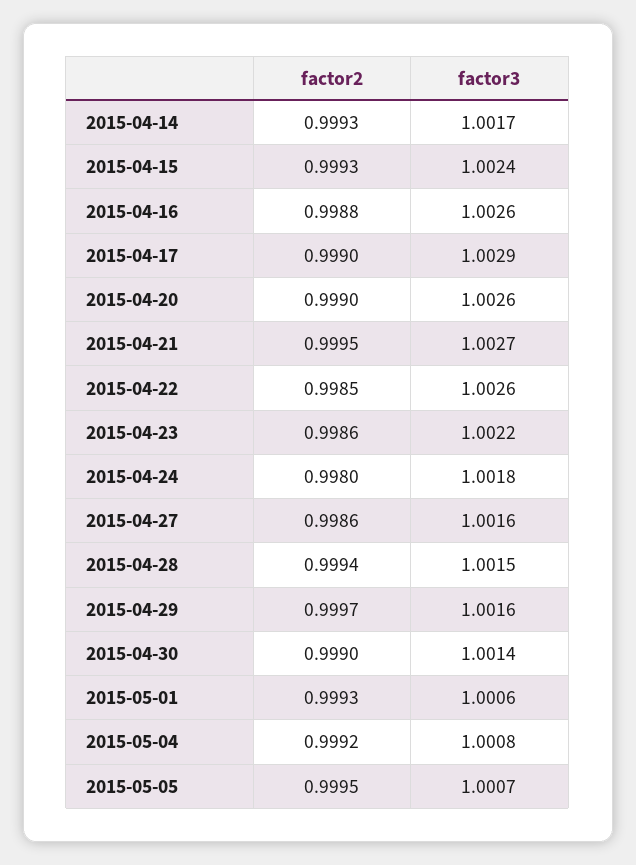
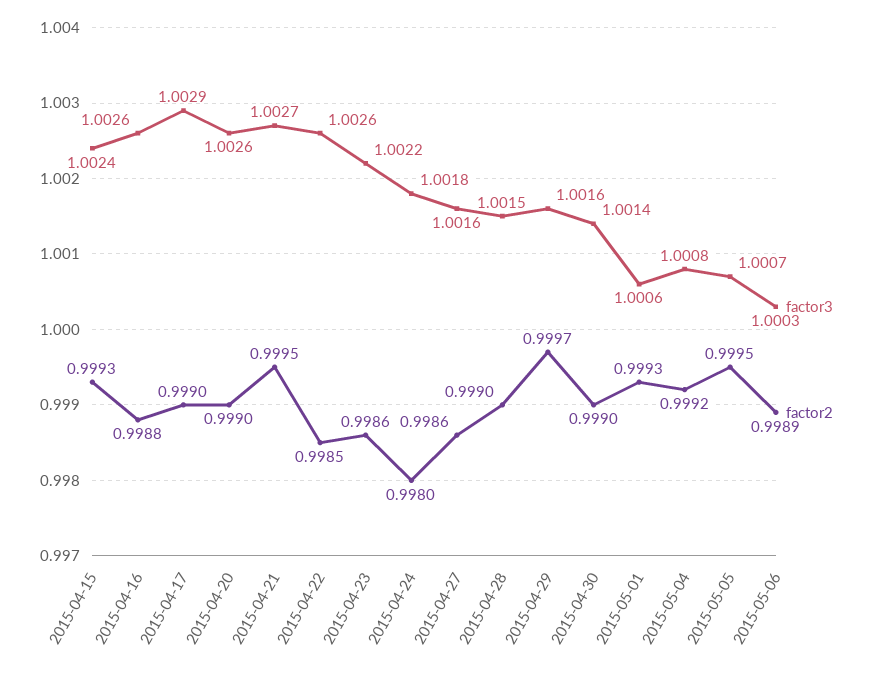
factor2, 2015-04-14: 0.9993 -> none
factor3, 2015-04-14: 1.0017 -> none
factor2, 2015-04-28: 0.9994 -> 0.999
factor3, 2015-05-06: none -> 1.0003
factor2, 2015-05-06: none -> 0.9989

